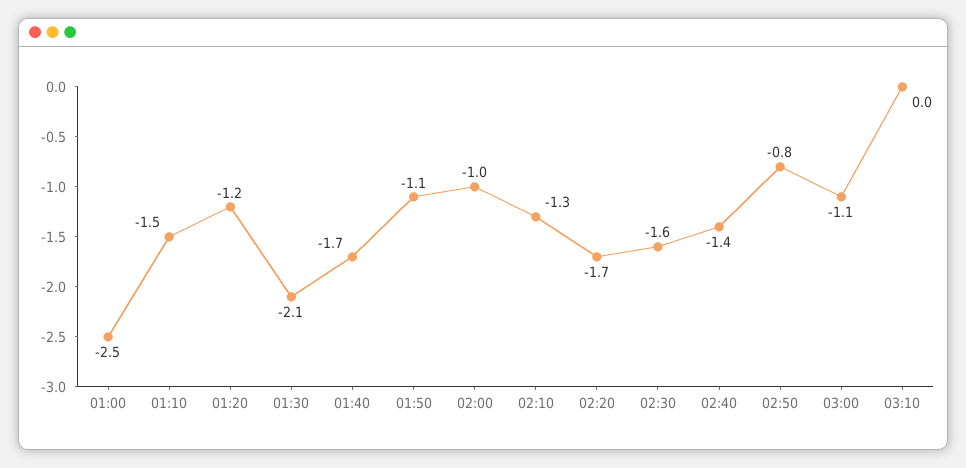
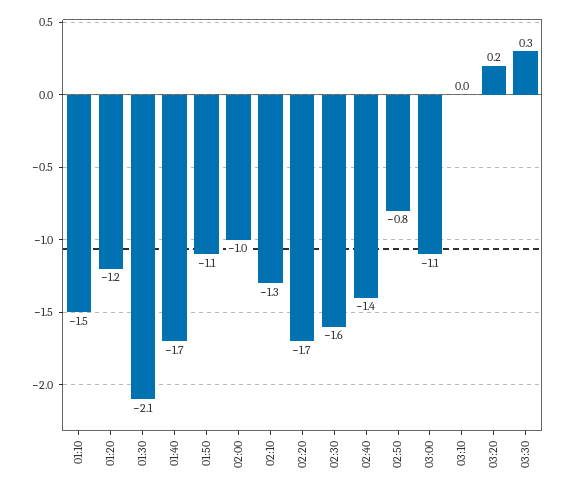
01:00: -2.5 -> none
03:20: none -> 0.2
03:30: none -> 0.3

